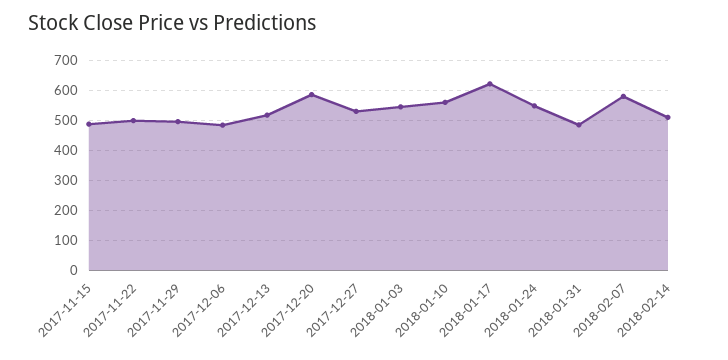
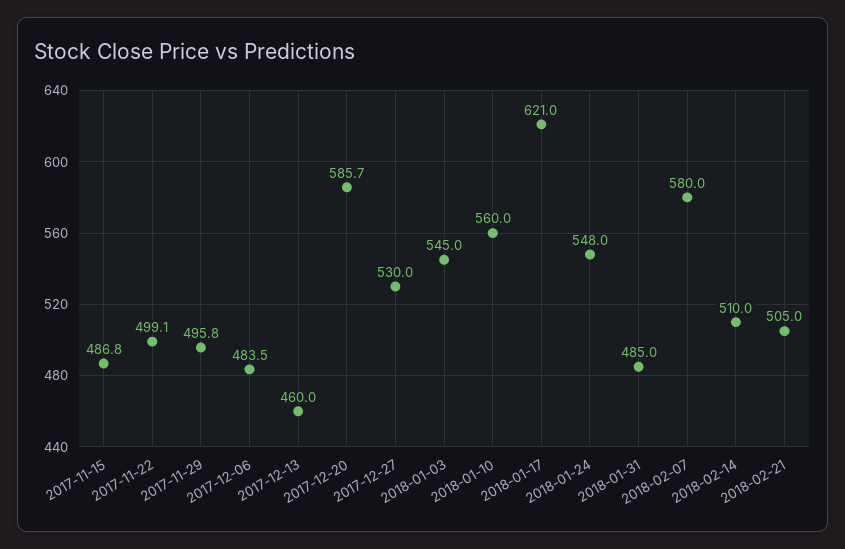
2017-12-13: 525 -> 460
2018-02-21: none -> 505

